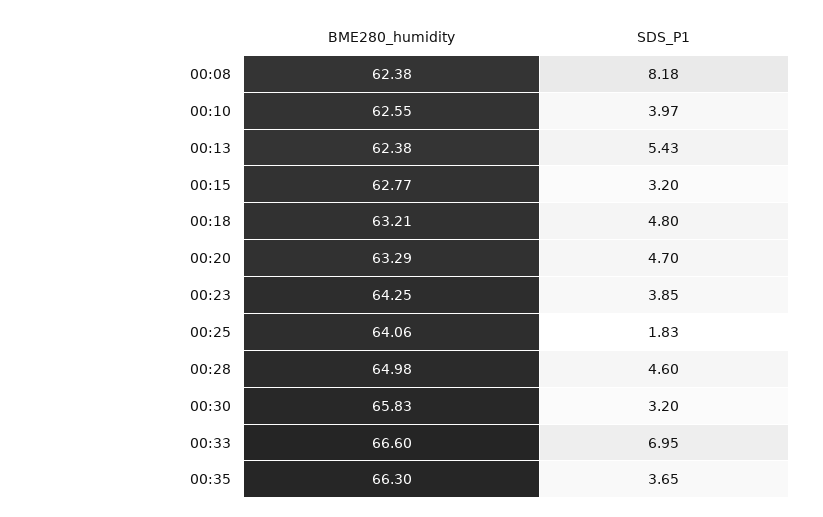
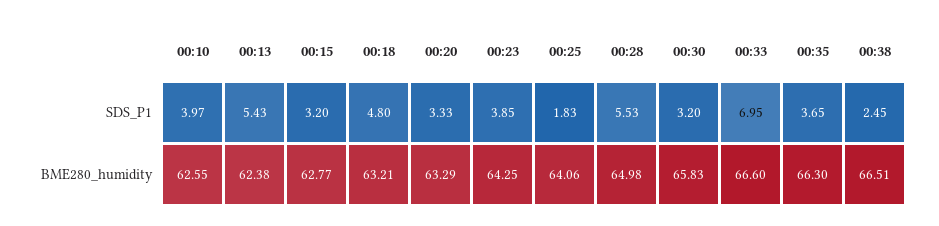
BME280_humidity, 00:08: 62.38 -> none
SDS_P1, 00:08: 8.18 -> none
SDS_P1, 00:20: 4.7 -> 3.33
SDS_P1, 00:28: 4.6 -> 5.53
SDS_P1, 00:38: none -> 2.45
BME280_humidity, 00:38: none -> 66.51

